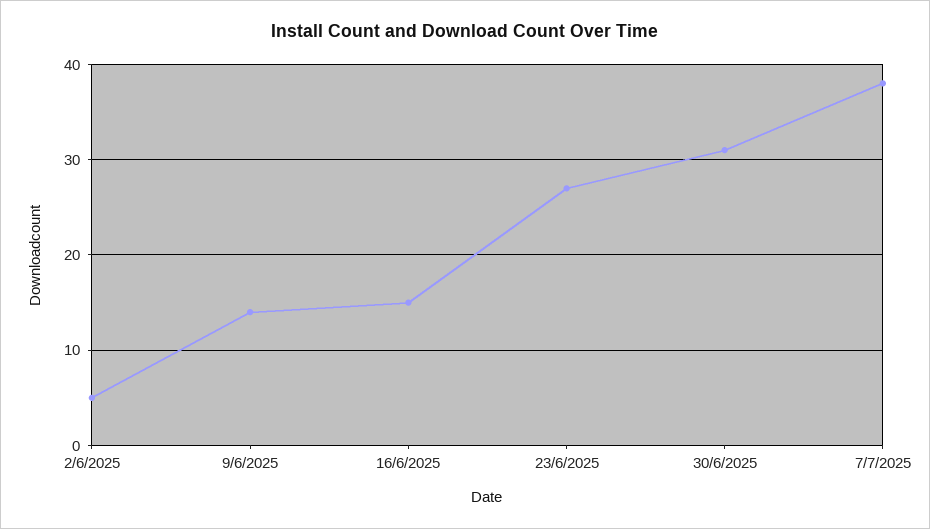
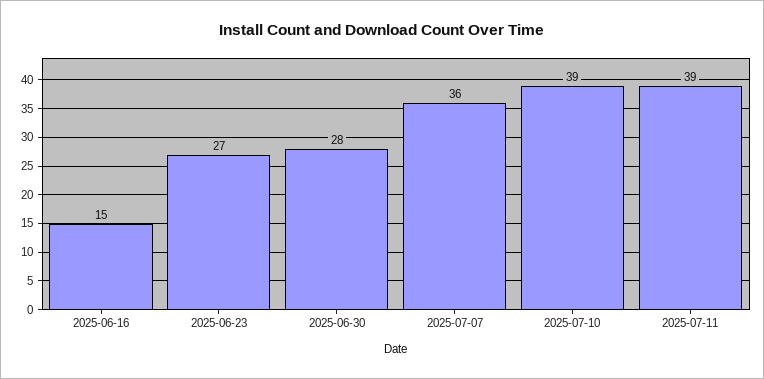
2/6/2025: 5 -> none
9/6/2025: 14 -> none
30/6/2025: 31 -> 28
7/7/2025: 38 -> 36
2025-07-10: none -> 39
2025-07-11: none -> 39

